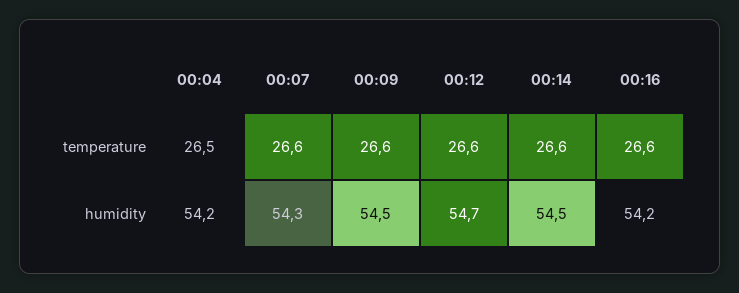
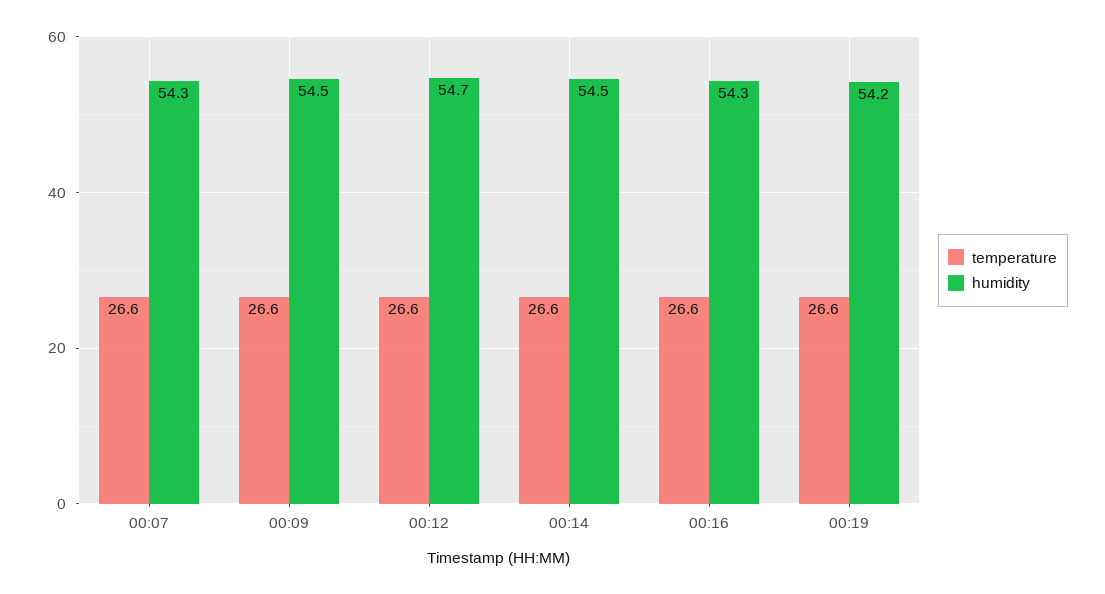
temperature, 00:04: 26.5 -> none
humidity, 00:04: 54.2 -> none
humidity, 00:16: 54.2 -> 54.3
temperature, 00:19: none -> 26.6
humidity, 00:19: none -> 54.2

